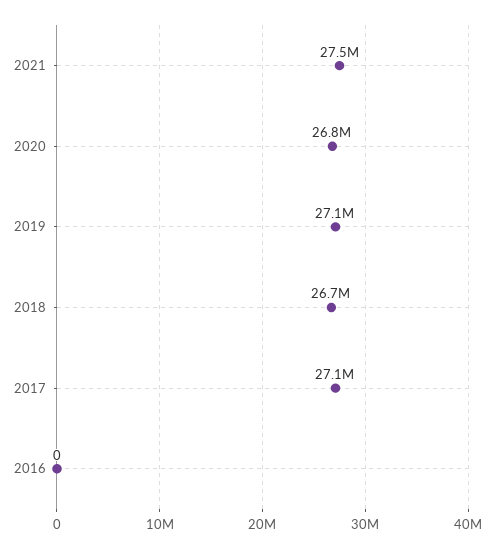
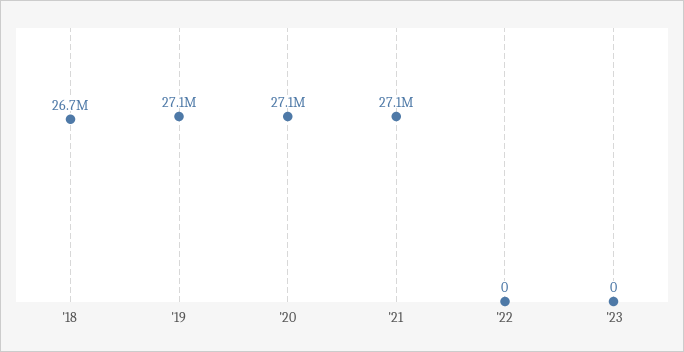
2021: 27500000 -> 27100000
2020: 26800000 -> 27100000
2017: 27100000 -> none
2016: 0 -> none
'22: none -> 0
'23: none -> 0

